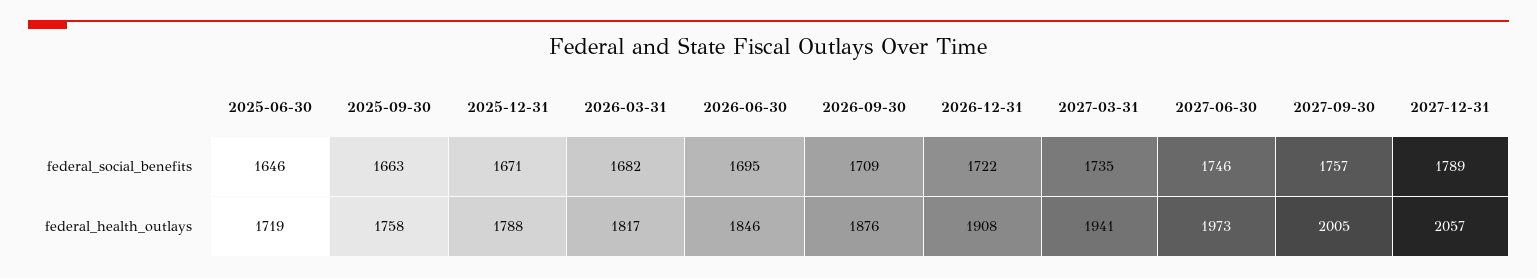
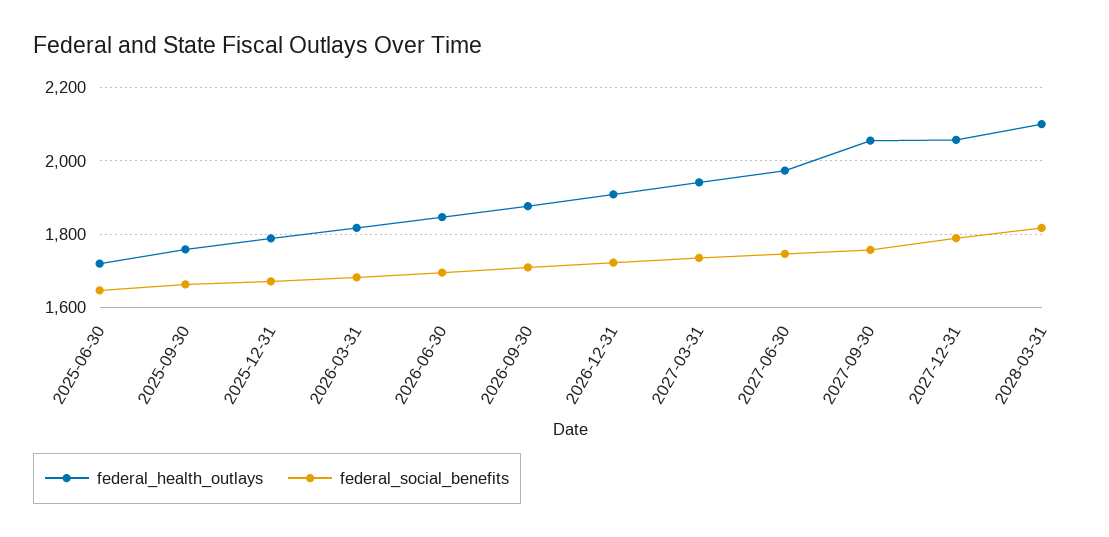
federal_health_outlays, 2027-09-30: 2005 -> 2060
federal_health_outlays, 2028-03-31: none -> 2100
federal_social_benefits, 2028-03-31: none -> 1820

